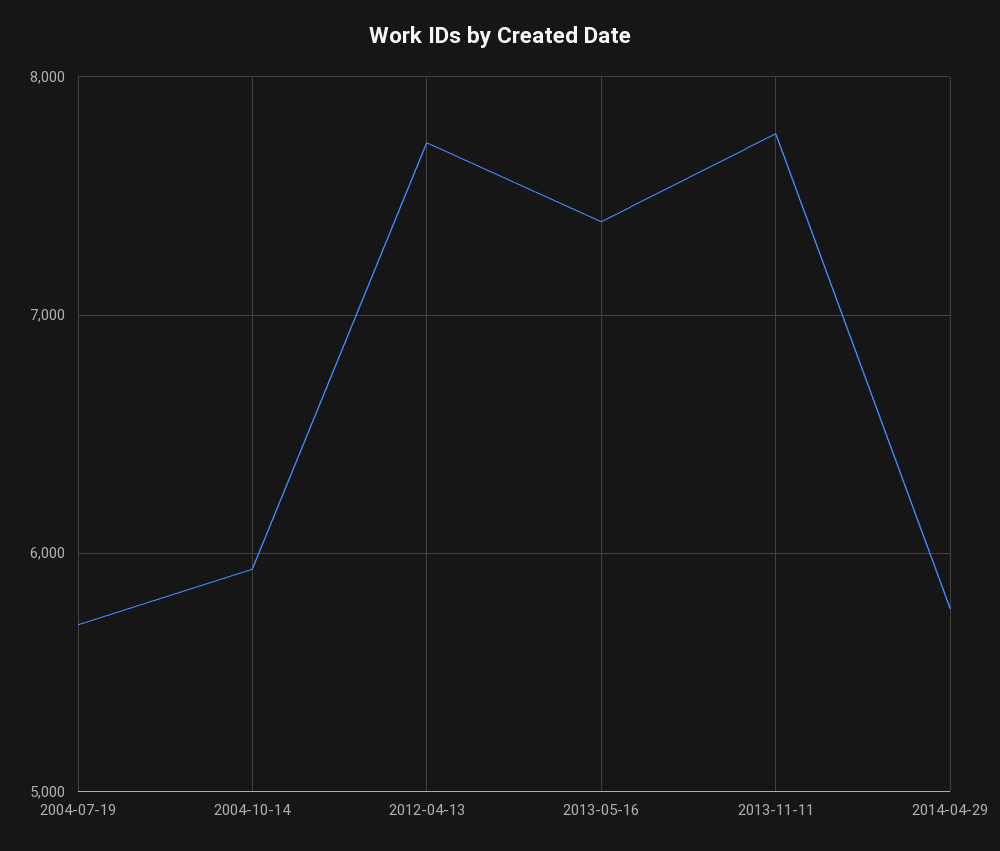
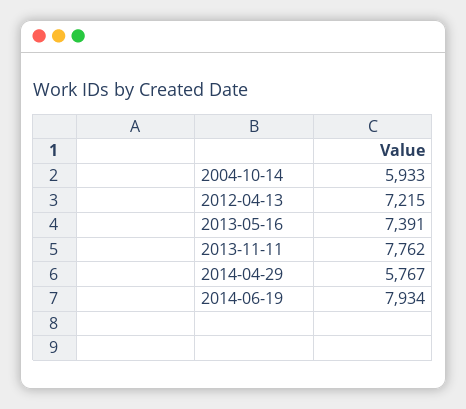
2004-07-19: 5700 -> none
2012-04-13: 7700 -> 7215
2014-06-19: none -> 7934

